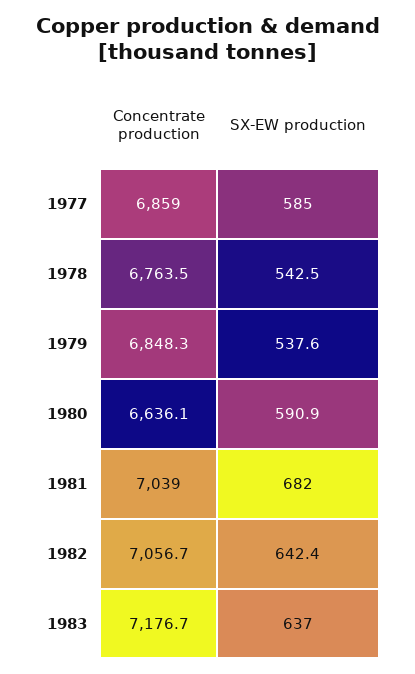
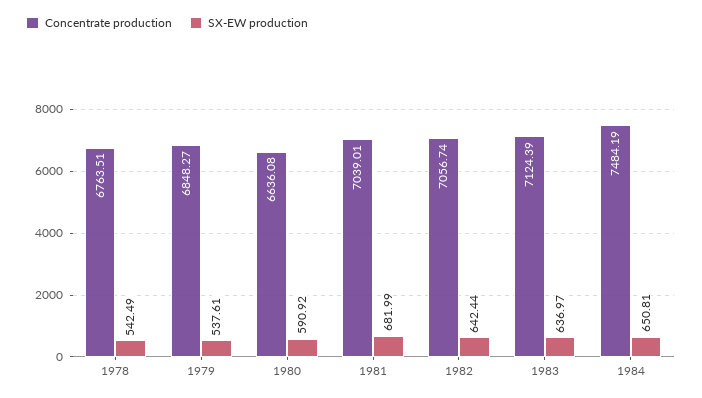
Concentrate production, 1977: 6859 -> none
SX-EW production, 1977: 585 -> none
Concentrate production, 1983: 7176.7 -> 7124.39
Concentrate production, 1984: none -> 7484.19
SX-EW production, 1984: none -> 650.81

